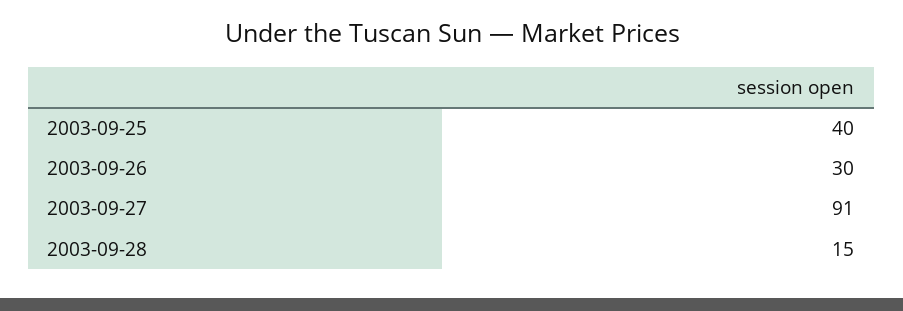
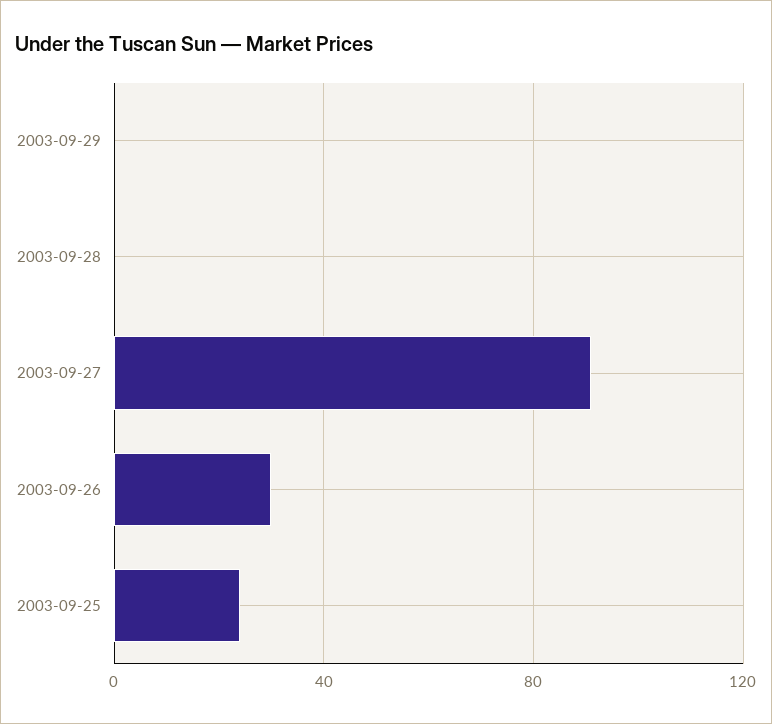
2003-09-25: 40 -> 25
2003-09-28: 15 -> 0
2003-09-29: none -> 0

